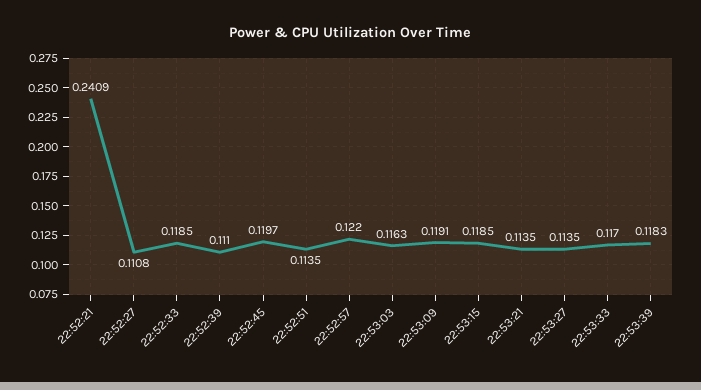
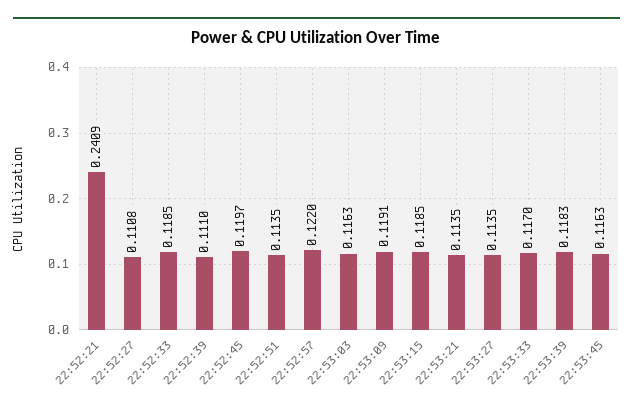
22:53:45: none -> 0.1163

